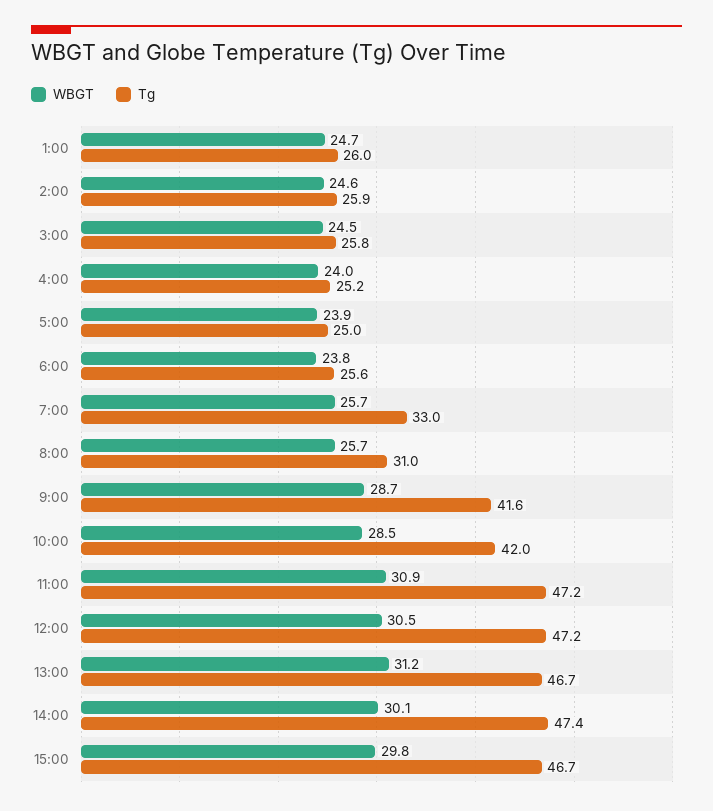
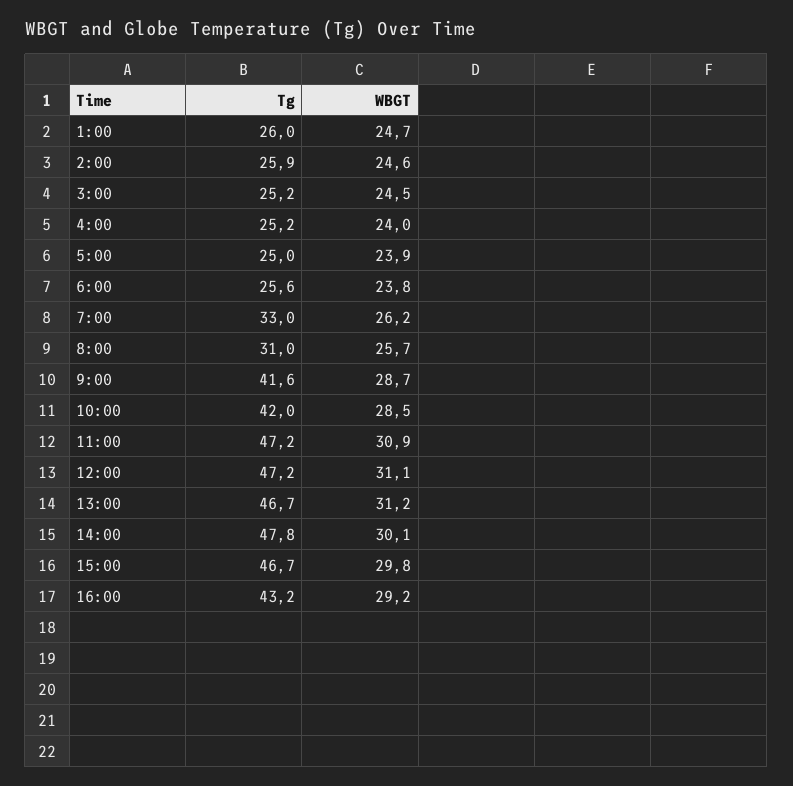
Tg, 3:00: 25.8 -> 25.2
WBGT, 7:00: 25.7 -> 26.2
WBGT, 12:00: 30.5 -> 31.1
Tg, 14:00: 47.4 -> 47.8
Tg, 16:00: none -> 43.2
WBGT, 16:00: none -> 29.2

